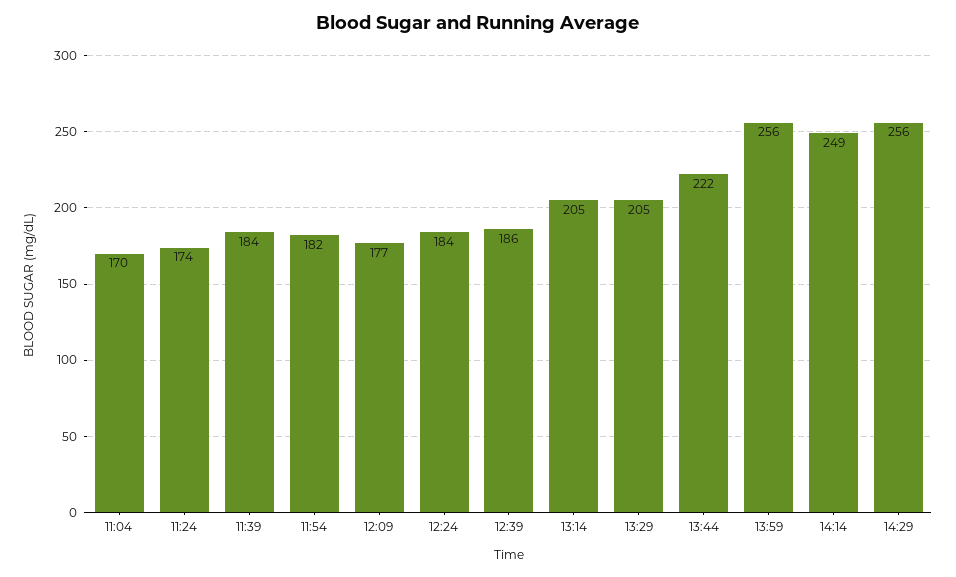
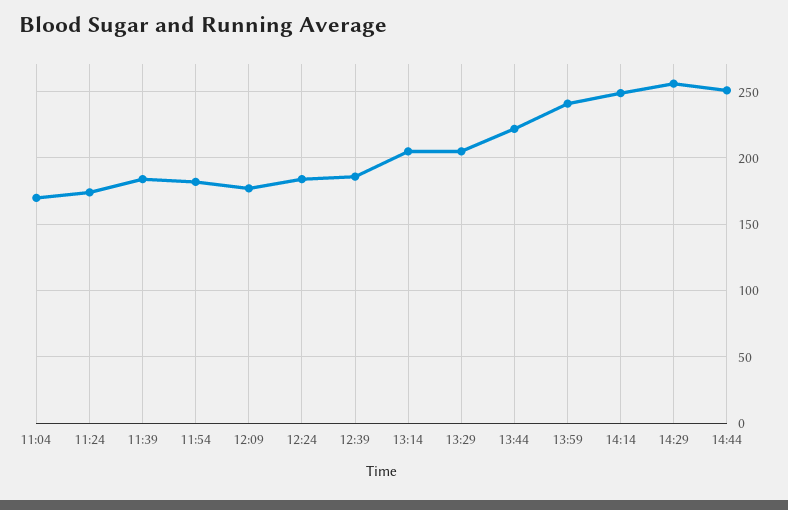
13:59: 256 -> 240
14:44: none -> 250

